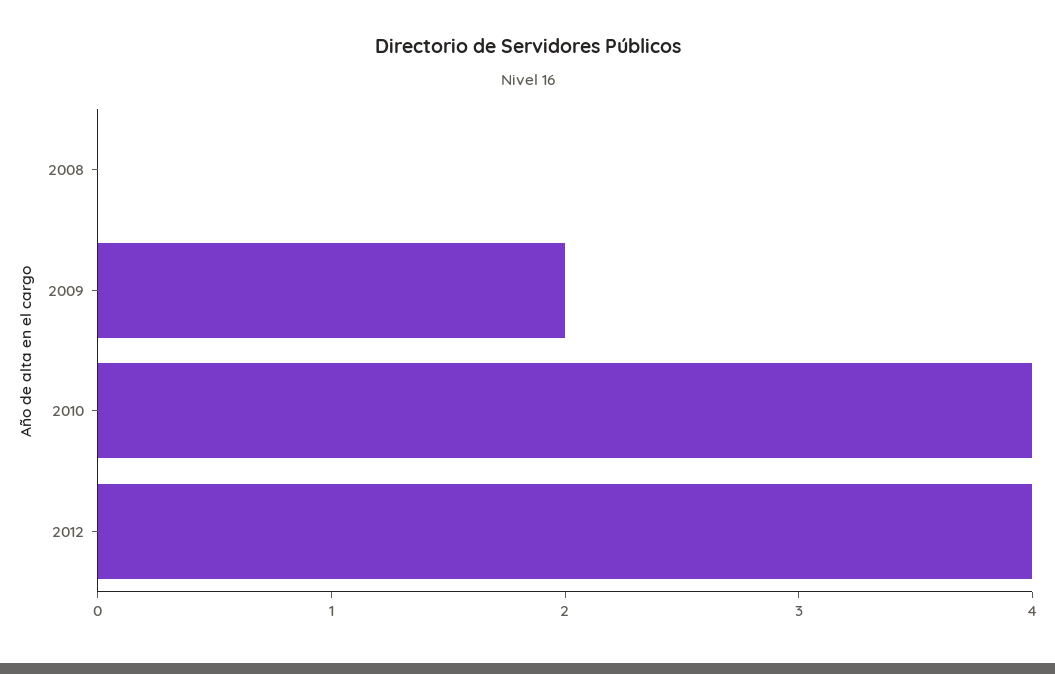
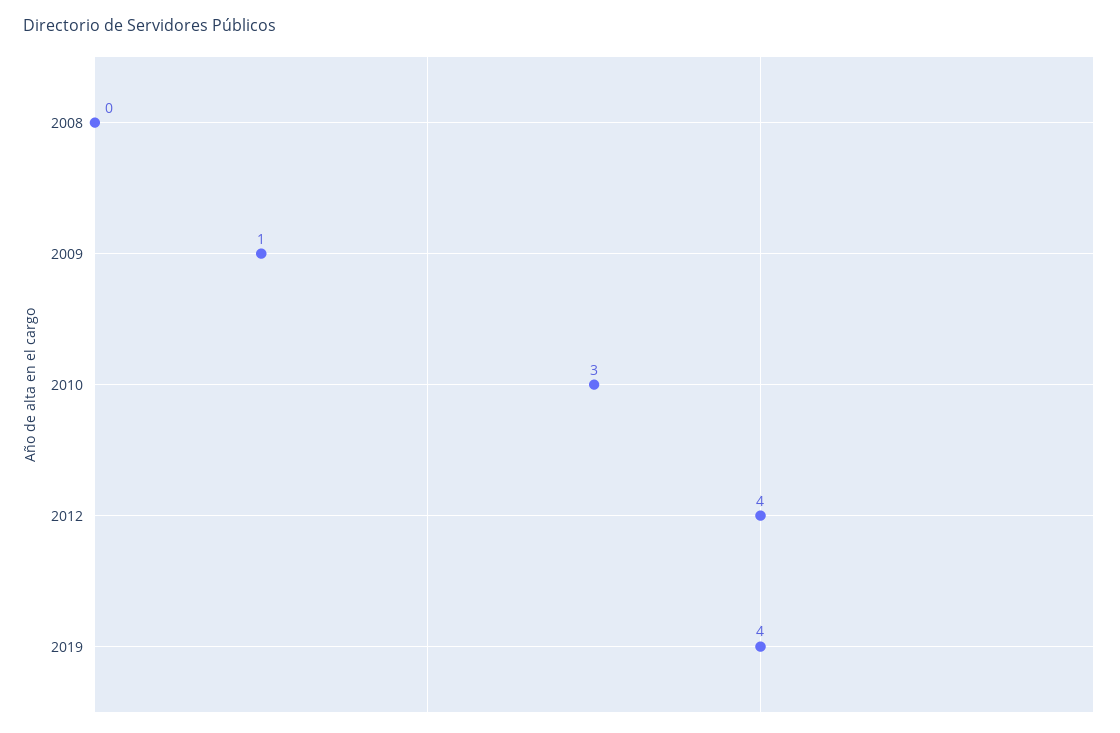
2009: 2 -> 1
2010: 4 -> 3
2019: none -> 4

